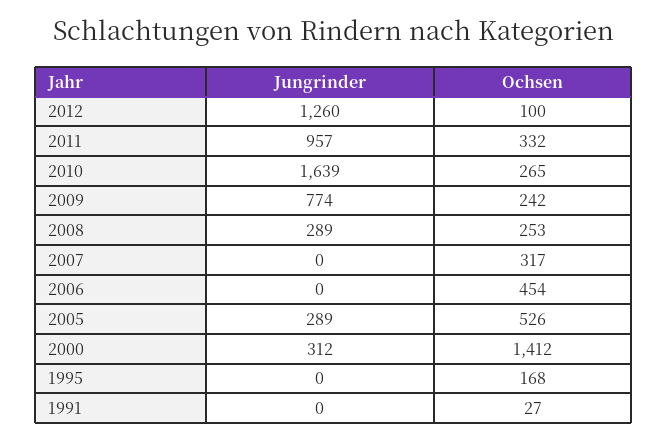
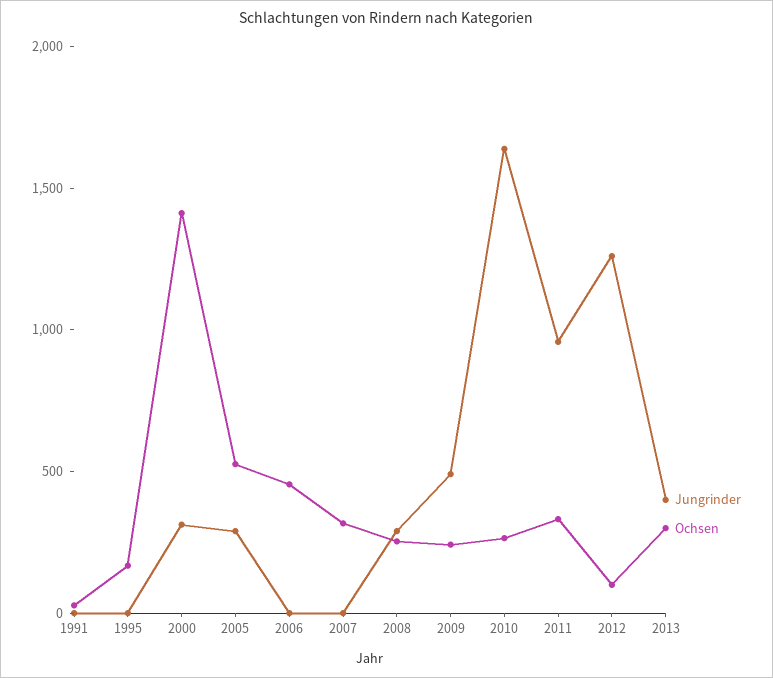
Jungrinder, 2009: 774 -> 500
Jungrinder, 2013: none -> 400
Ochsen, 2013: none -> 300

